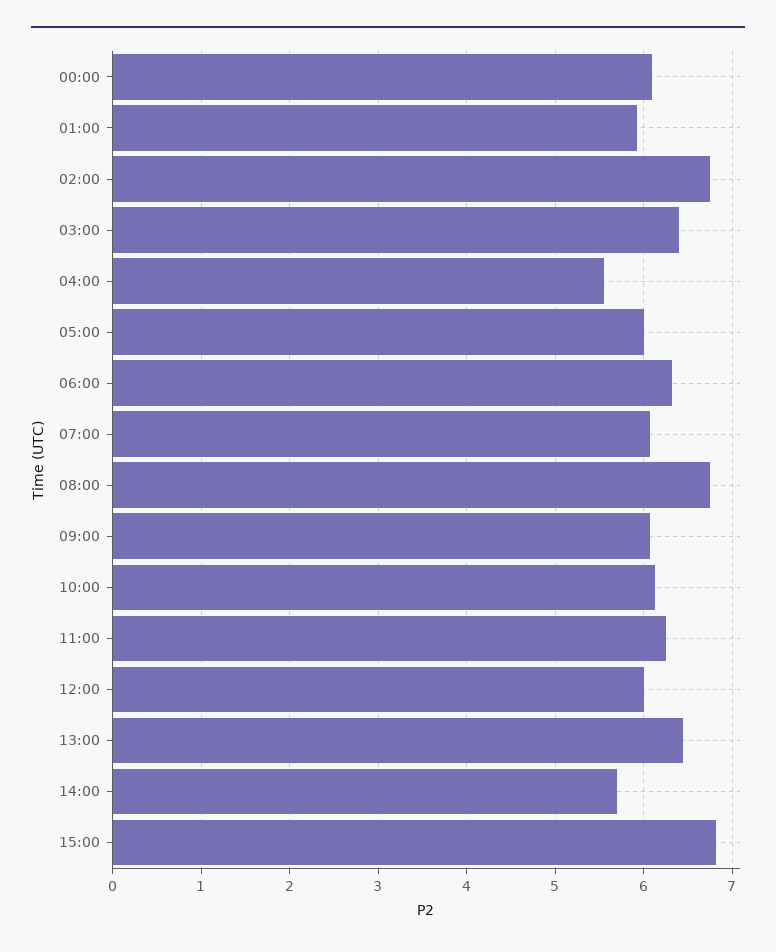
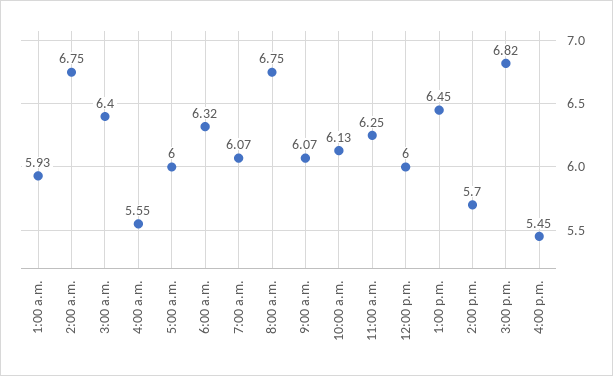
00:00: 6.1 -> none
4:00 p.m.: none -> 5.45

